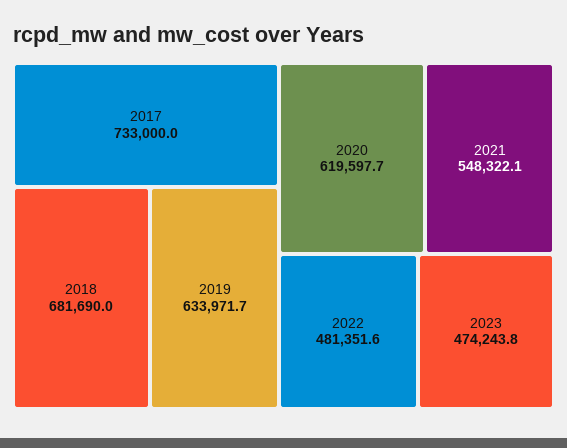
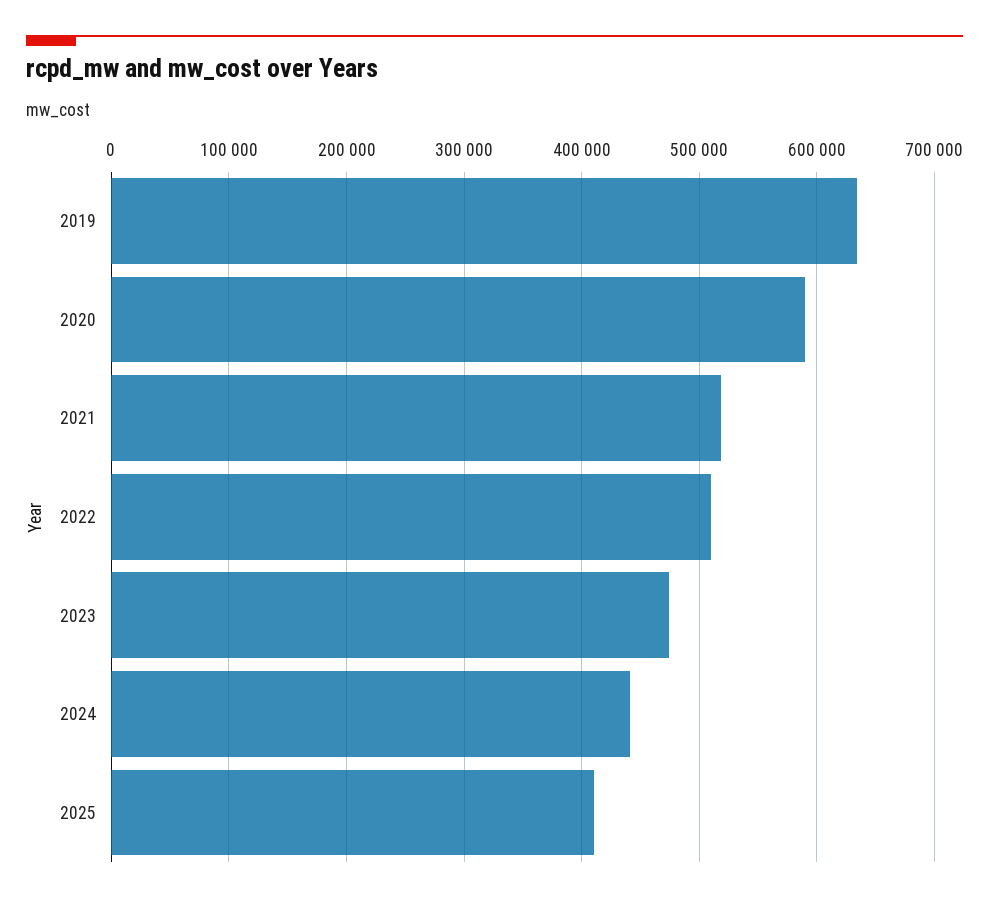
2017: 733000 -> none
2018: 681690 -> none
2020: 619597.7 -> 590000
2021: 548322.1 -> 520000
2022: 481351.6 -> 510000
2024: none -> 440000
2025: none -> 410000

